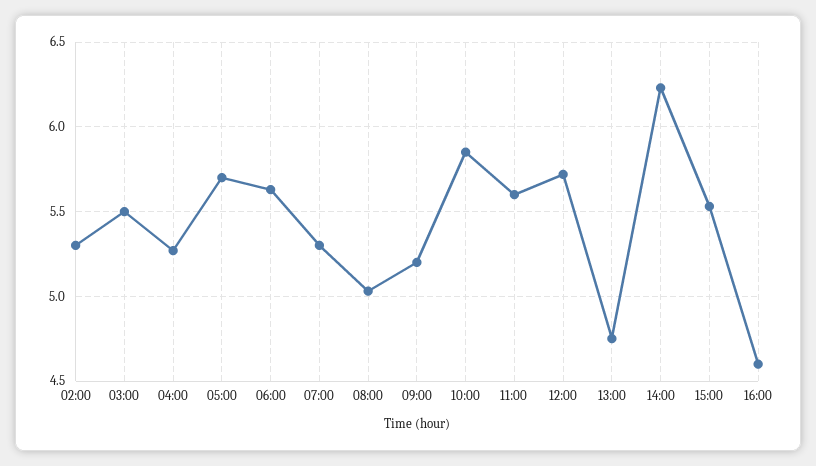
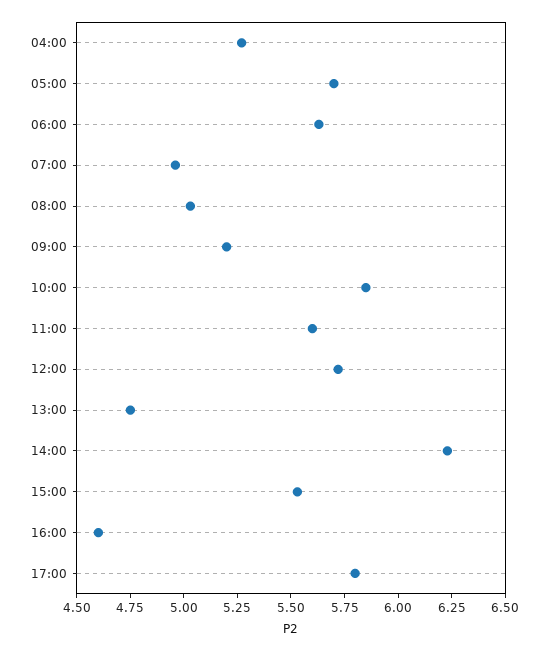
02:00: 5.3 -> none
03:00: 5.5 -> none
07:00: 5.3 -> 4.95
17:00: none -> 5.8

